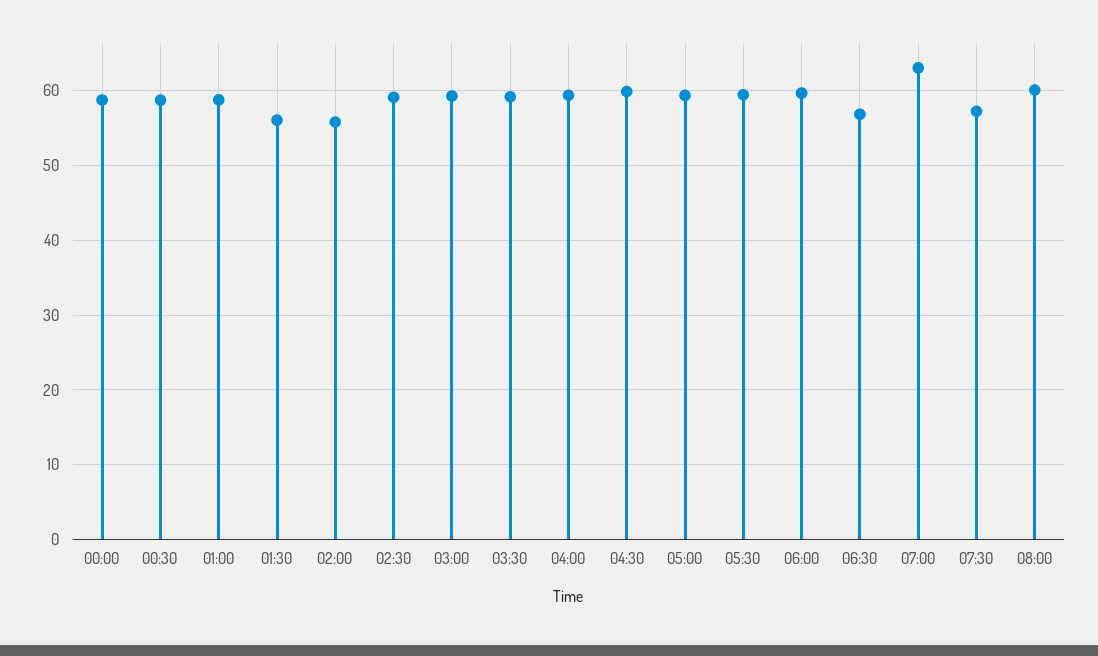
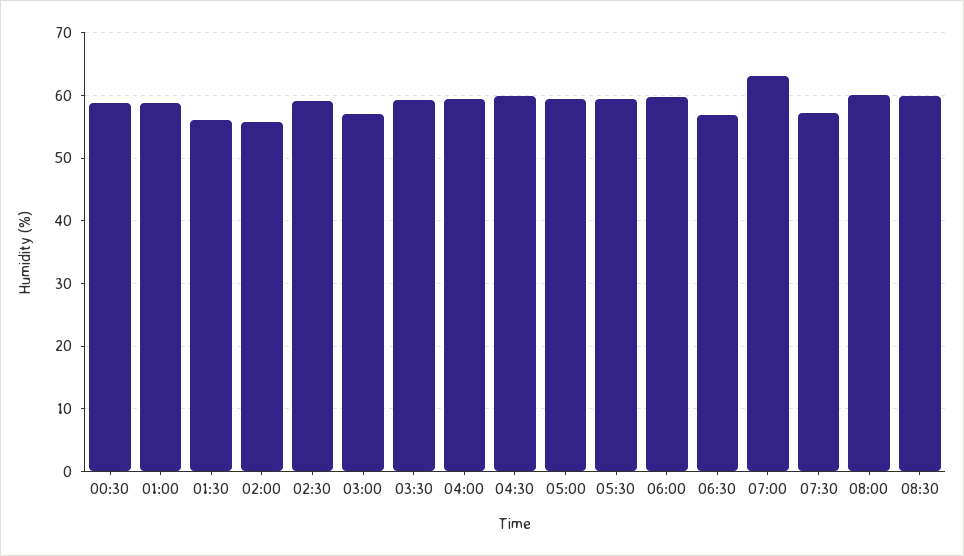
00:00: 59 -> none
03:00: 59 -> 57
08:30: none -> 60

